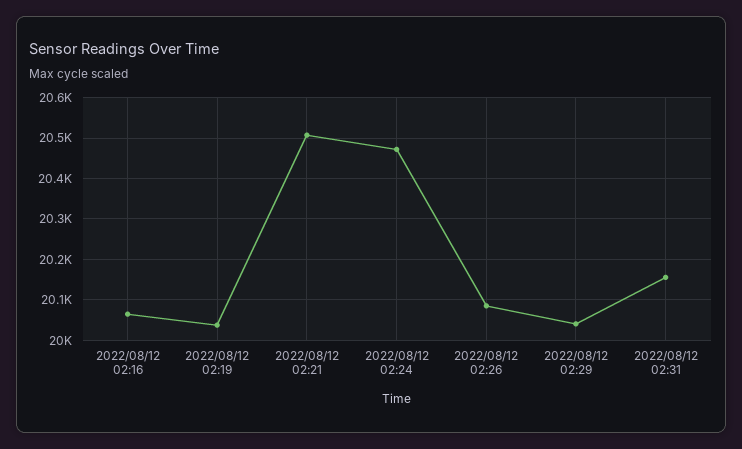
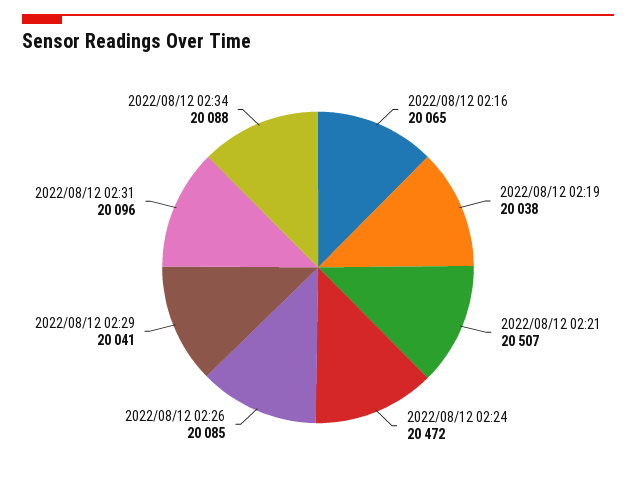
2022/08/12 02:31: 20160 -> 20096
2022/08/12 02:34: none -> 20088

